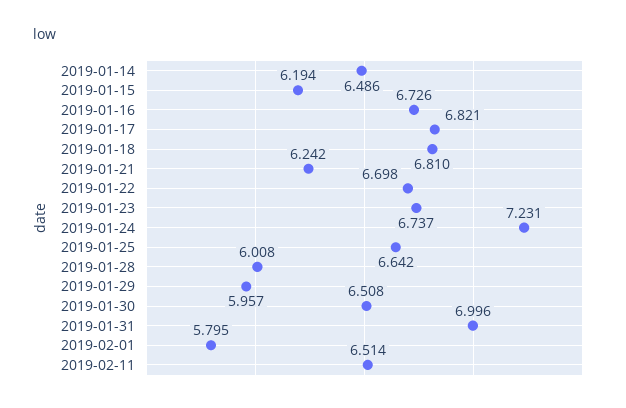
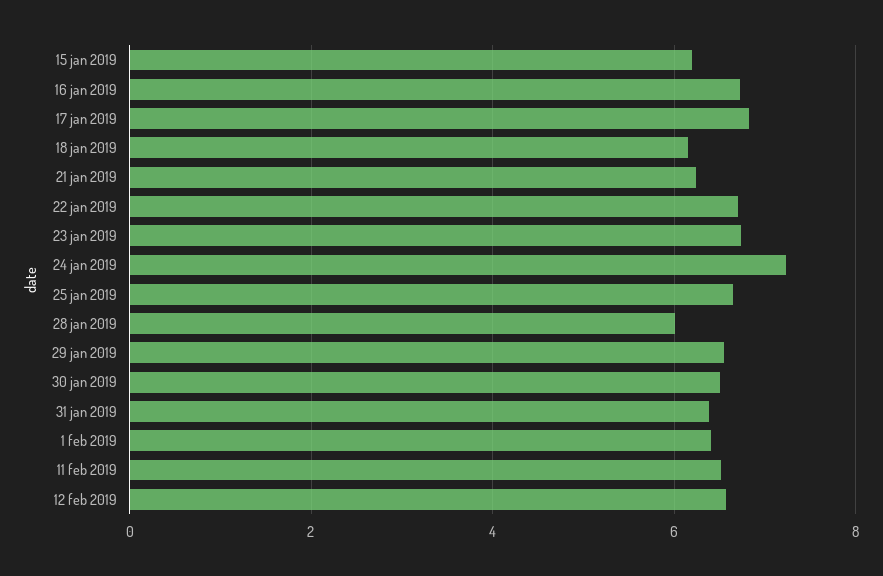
2019-01-14: 6.486 -> none
2019-01-18: 6.81 -> 6.2
2019-01-29: 5.957 -> 6.6
2019-01-31: 6.996 -> 6.4
2019-02-01: 5.795 -> 6.4
12 feb 2019: none -> 6.6

